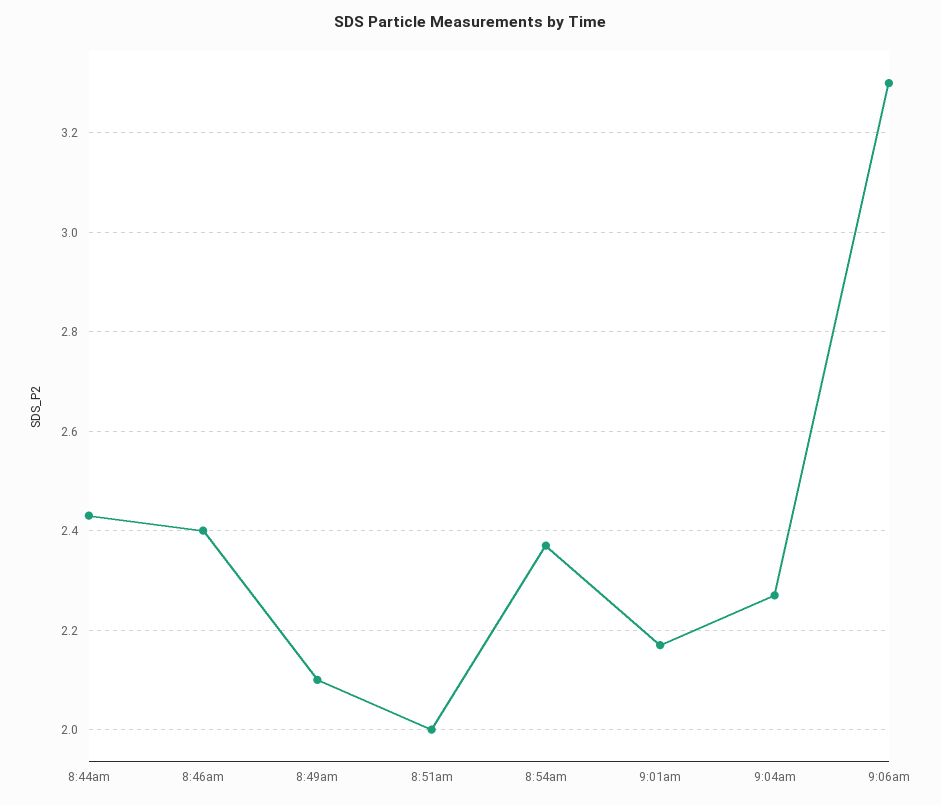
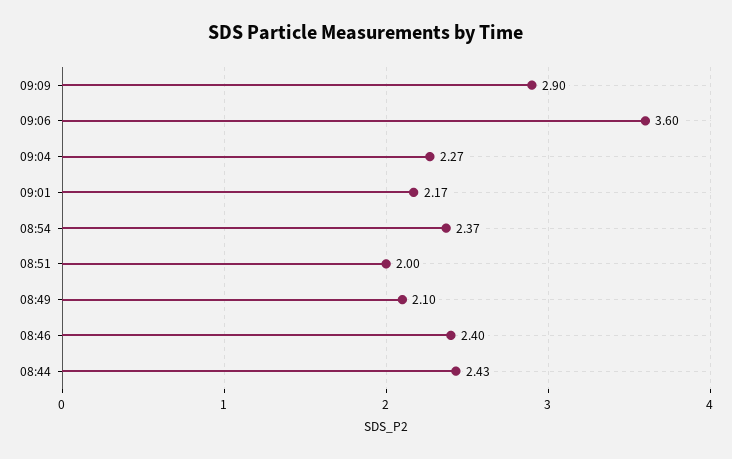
9:06am: 3.3 -> 3.6
09:09: none -> 2.9

